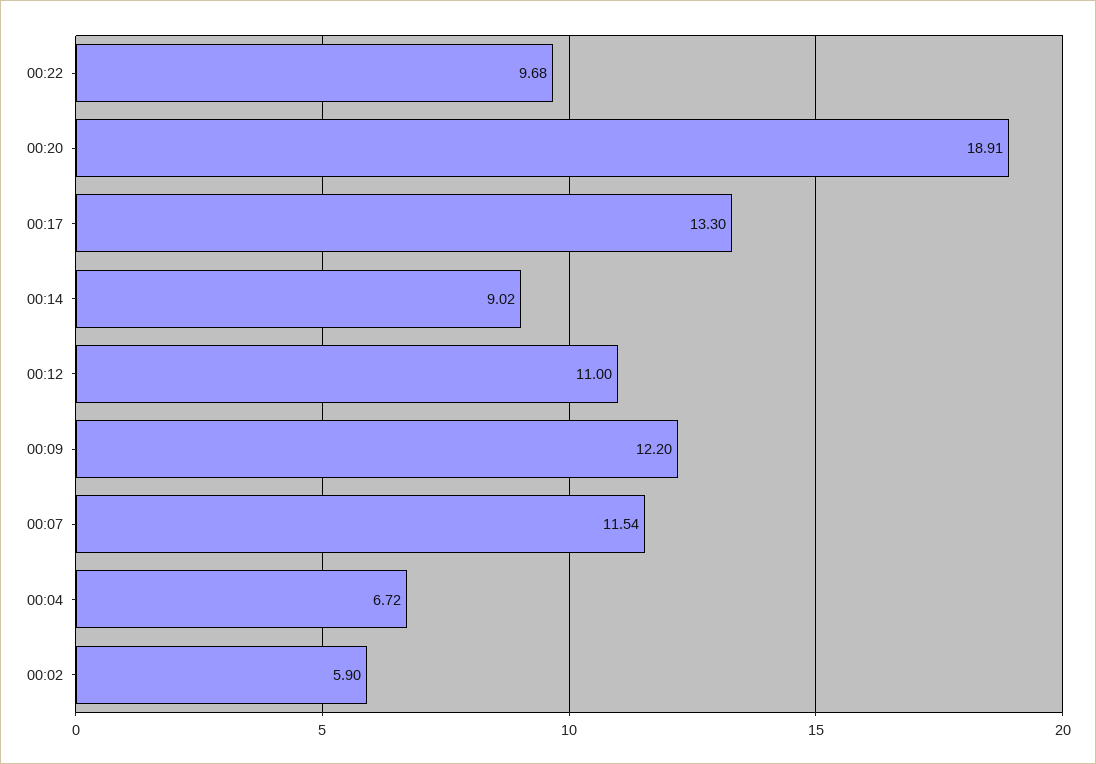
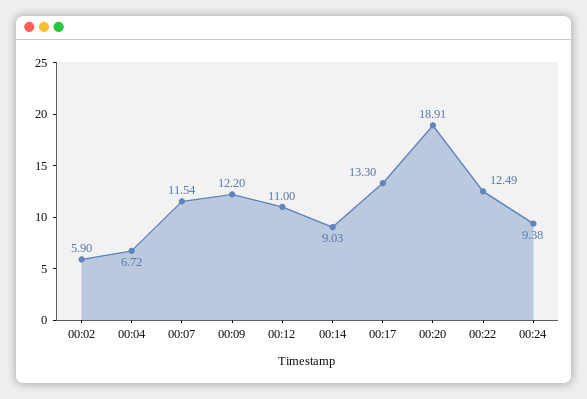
00:22: 9.68 -> 12.49
00:14: 9.02 -> 9.03
00:24: none -> 9.38

